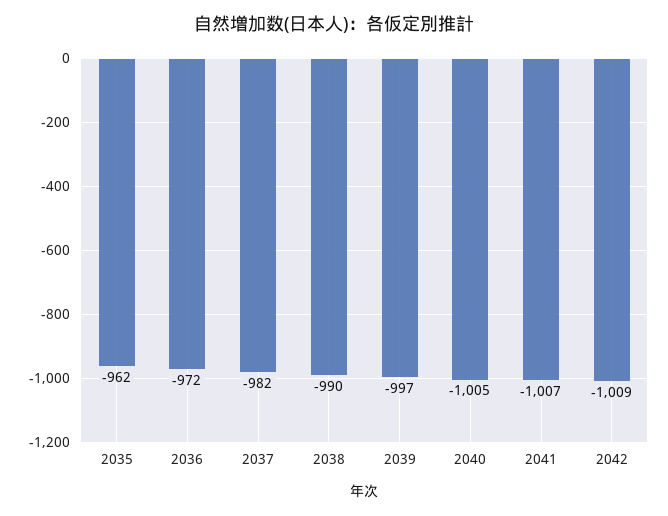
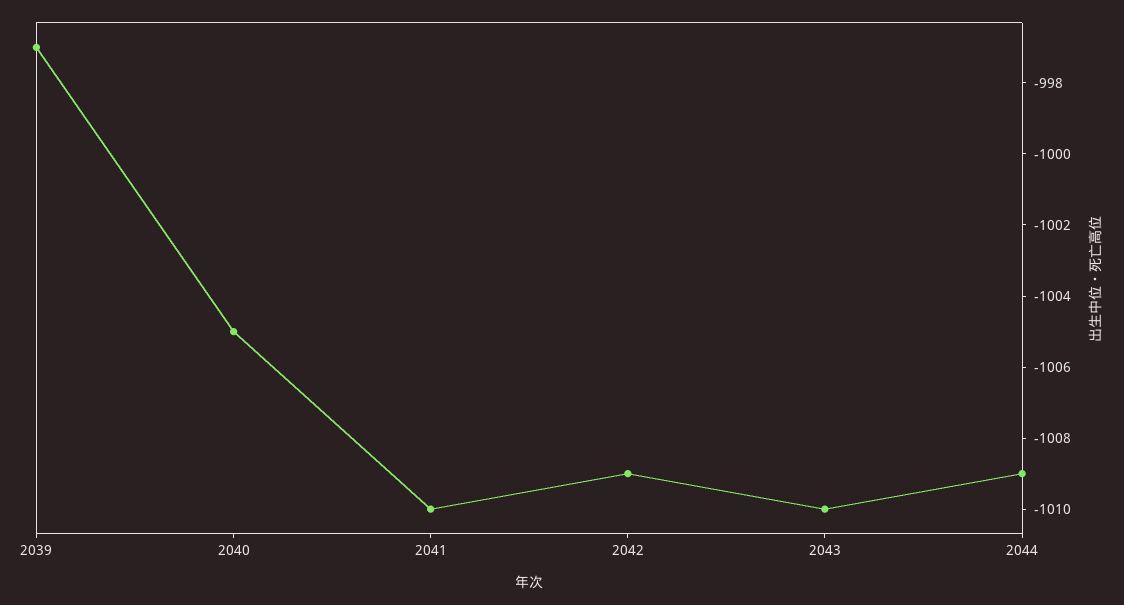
2035: -962 -> none
2036: -972 -> none
2037: -982 -> none
2038: -990 -> none
2041: -1007 -> -1010
2043: none -> -1010
2044: none -> -1009

